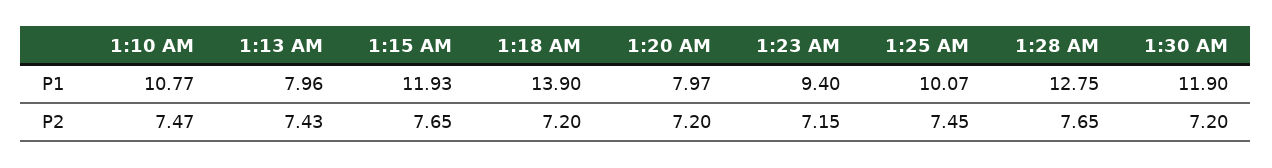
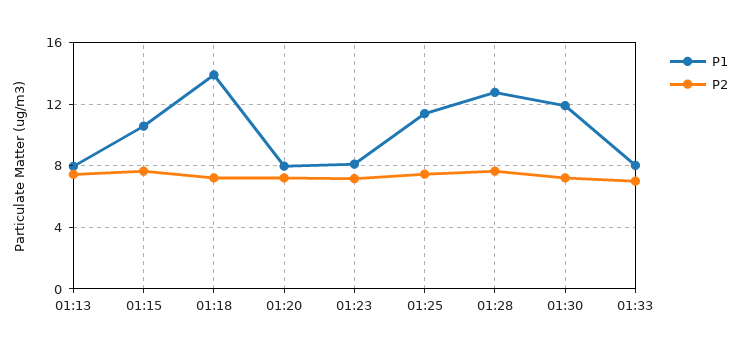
P1, 1:10 AM: 10.77 -> none
P1, 1:15 AM: 11.93 -> 10.5
P1, 1:23 AM: 9.4 -> 8
P1, 1:25 AM: 10.07 -> 11.5
P2, 1:10 AM: 7.47 -> none
P1, 01:33: none -> 8
P2, 01:33: none -> 7

